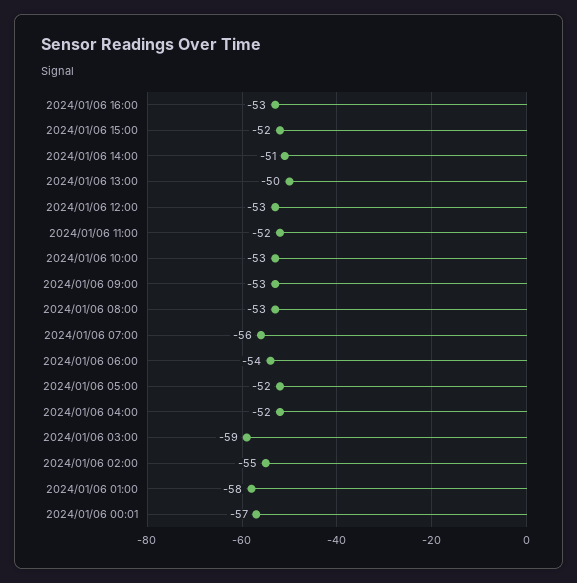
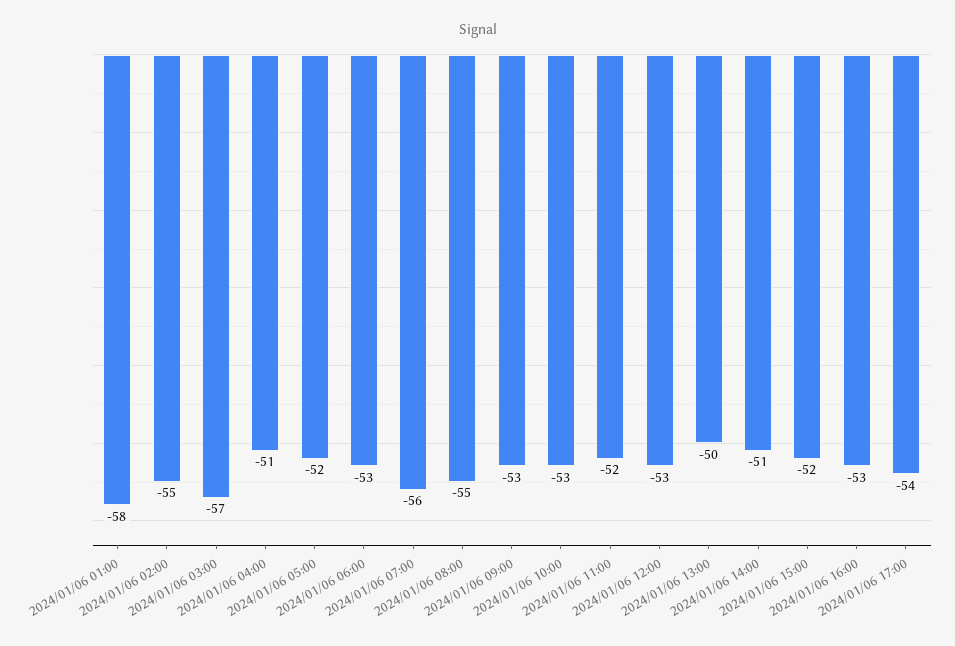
2024/01/06 08:00: -53 -> -55
2024/01/06 06:00: -54 -> -53
2024/01/06 04:00: -52 -> -51
2024/01/06 03:00: -59 -> -57
2024/01/06 00:01: -57 -> none
2024/01/06 17:00: none -> -54

